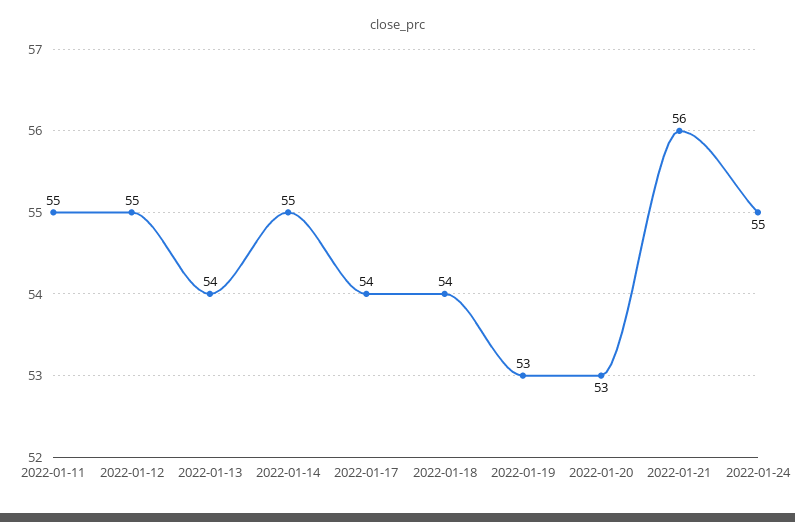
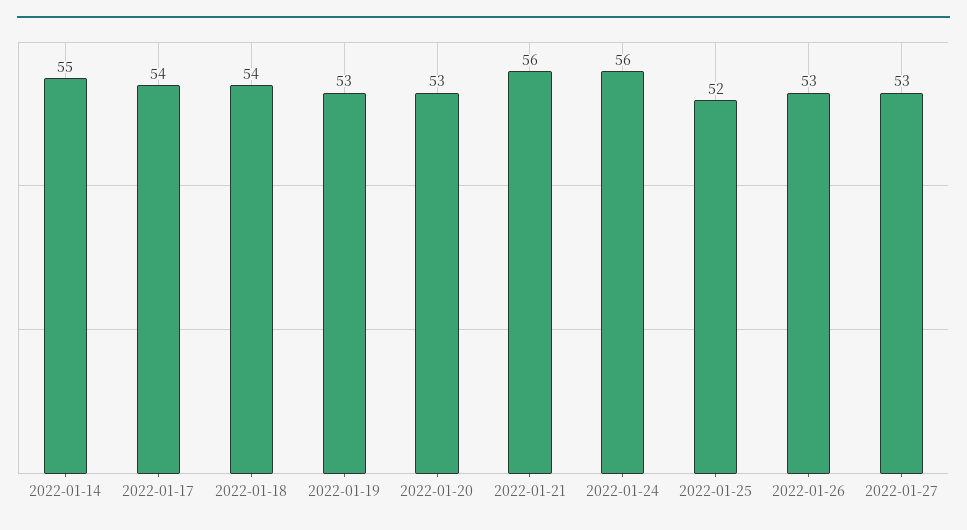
2022-01-11: 55 -> none
2022-01-12: 55 -> none
2022-01-13: 54 -> none
2022-01-24: 55 -> 56
2022-01-25: none -> 52
2022-01-26: none -> 53
2022-01-27: none -> 53

